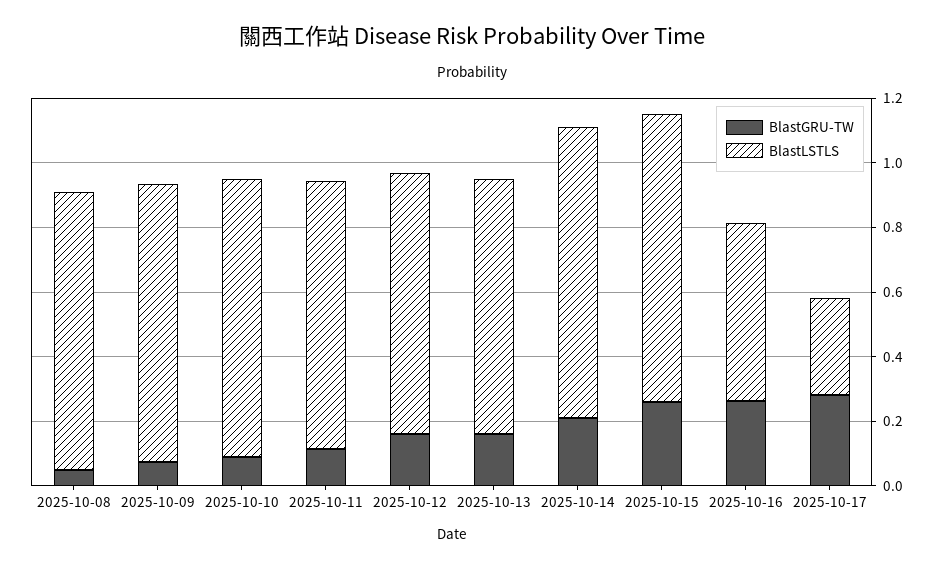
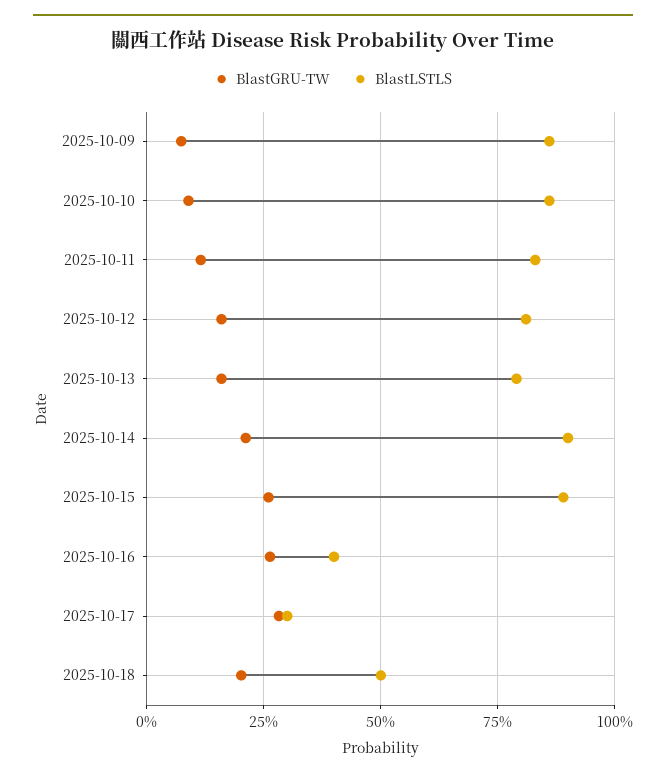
BlastGRU-TW, 2025-10-08: 0.05 -> none
BlastLSTLS, 2025-10-08: 0.85 -> none
BlastLSTLS, 2025-10-16: 0.55 -> 0.4
BlastGRU-TW, 2025-10-18: none -> 0.2
BlastLSTLS, 2025-10-18: none -> 0.5

